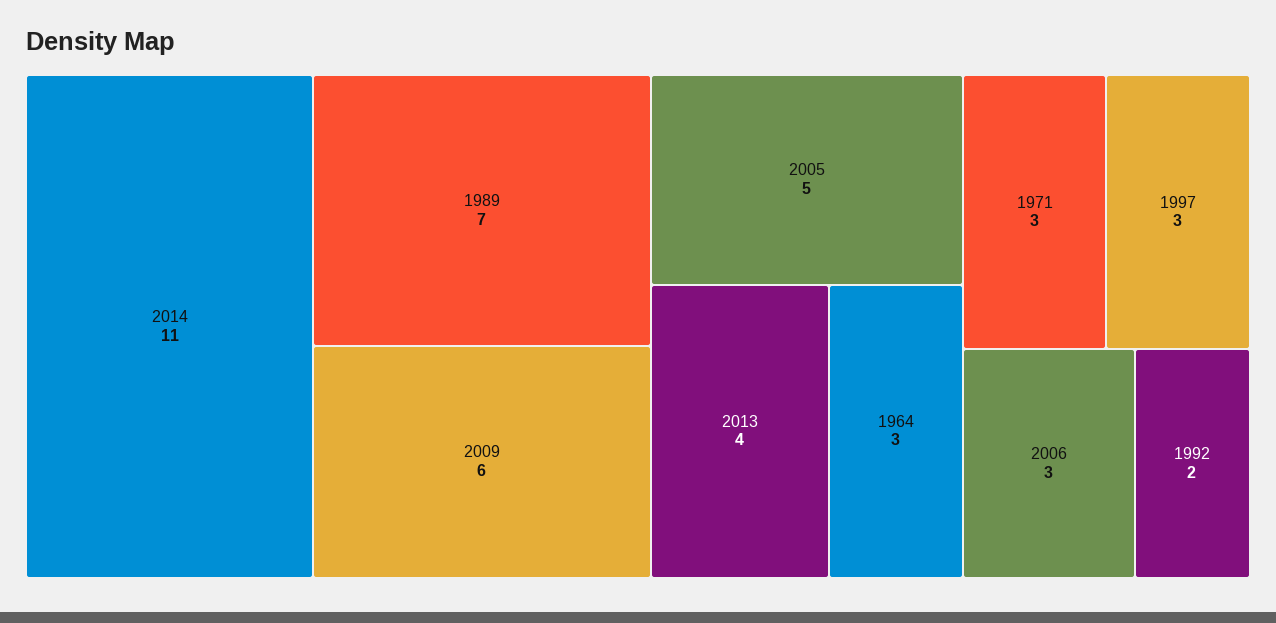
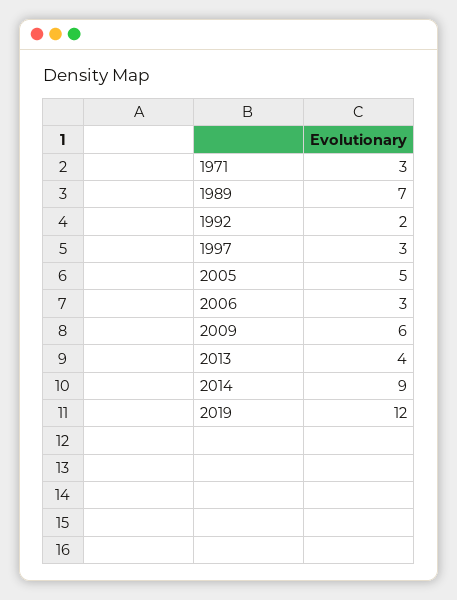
2014: 11 -> 9
1964: 3 -> none
2019: none -> 12

